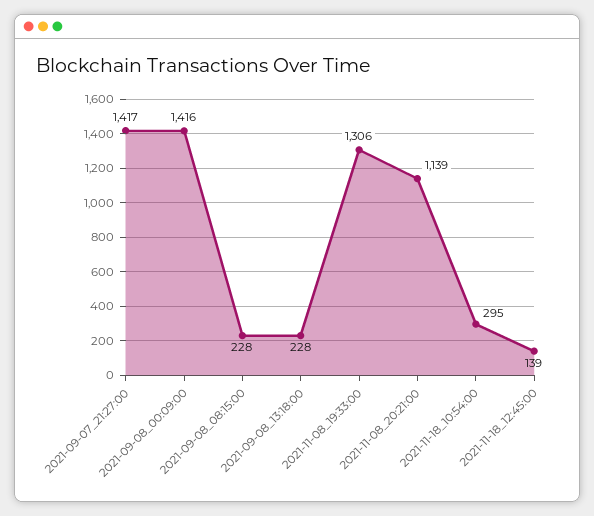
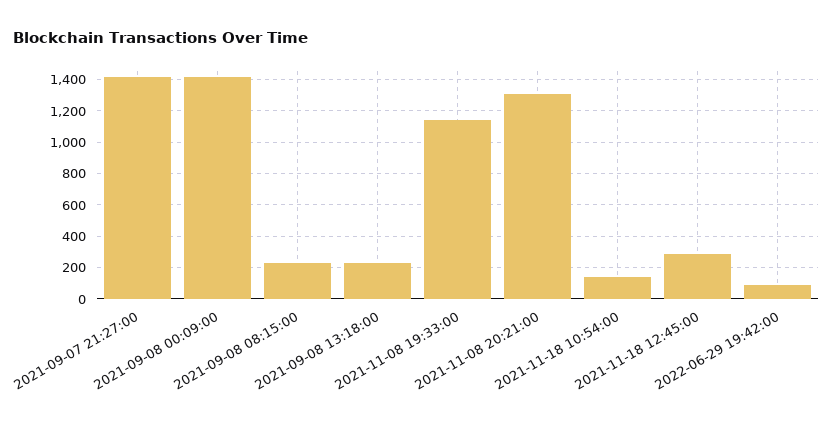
2021-11-08_19:33:00: 1306 -> 1150
2021-11-08_20:21:00: 1139 -> 1300
2021-11-18_10:54:00: 295 -> 150
2021-11-18_12:45:00: 139 -> 300
2022-06-29 19:42:00: none -> 100

